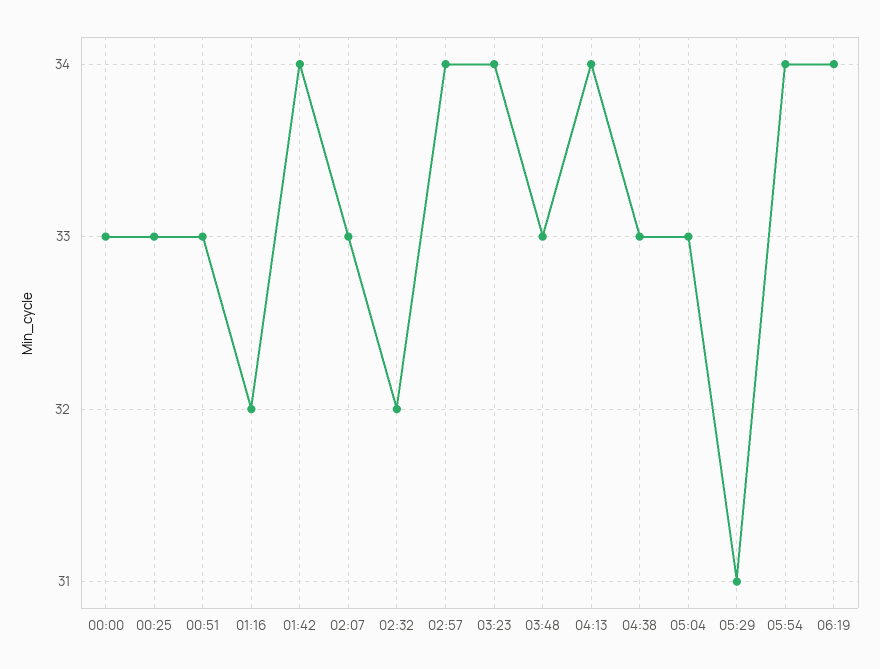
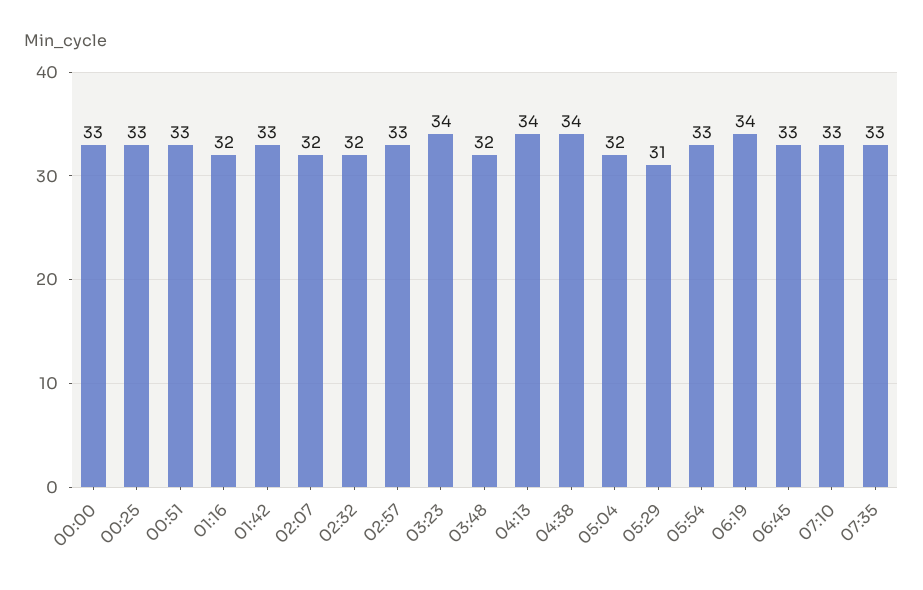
01:42: 34 -> 33
02:07: 33 -> 32
02:57: 34 -> 33
03:48: 33 -> 32
04:38: 33 -> 34
05:04: 33 -> 32
05:54: 34 -> 33
06:45: none -> 33
07:10: none -> 33
07:35: none -> 33

